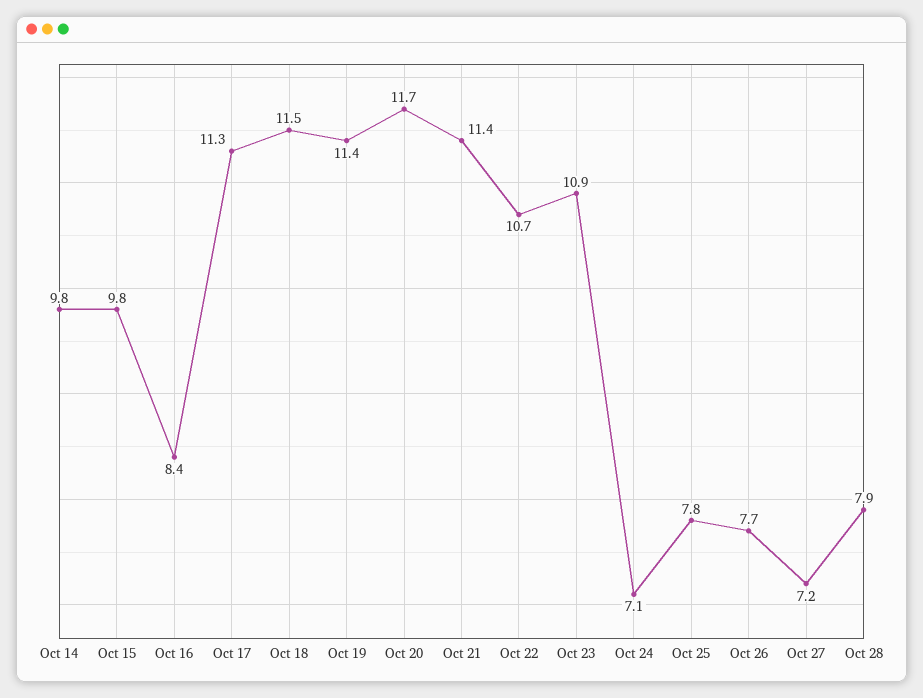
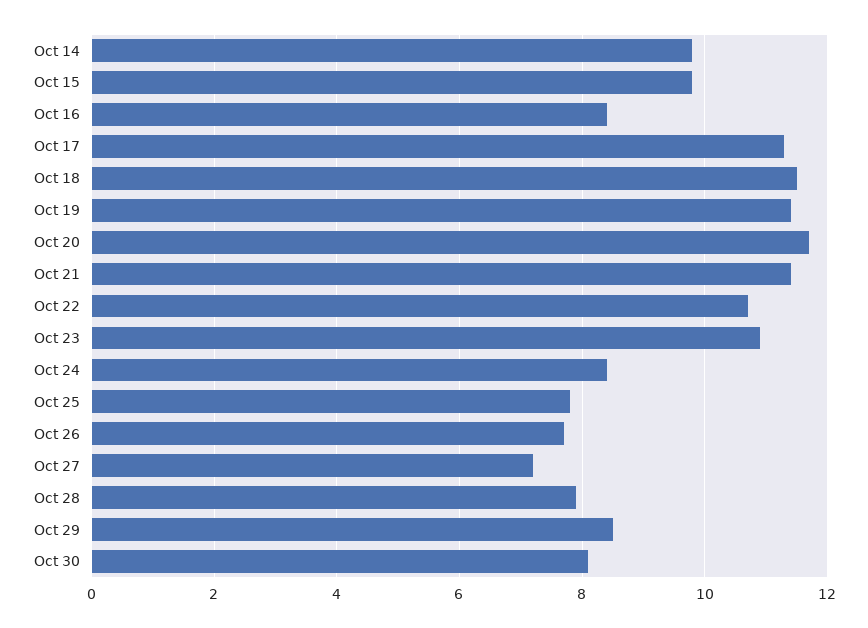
Oct 24: 7.1 -> 8.5
Oct 29: none -> 8.5
Oct 30: none -> 8

